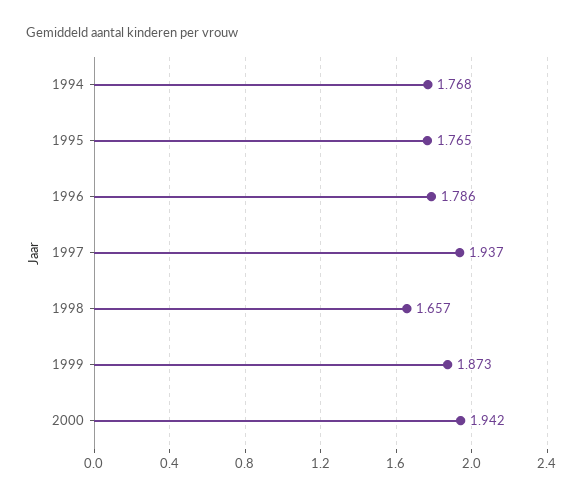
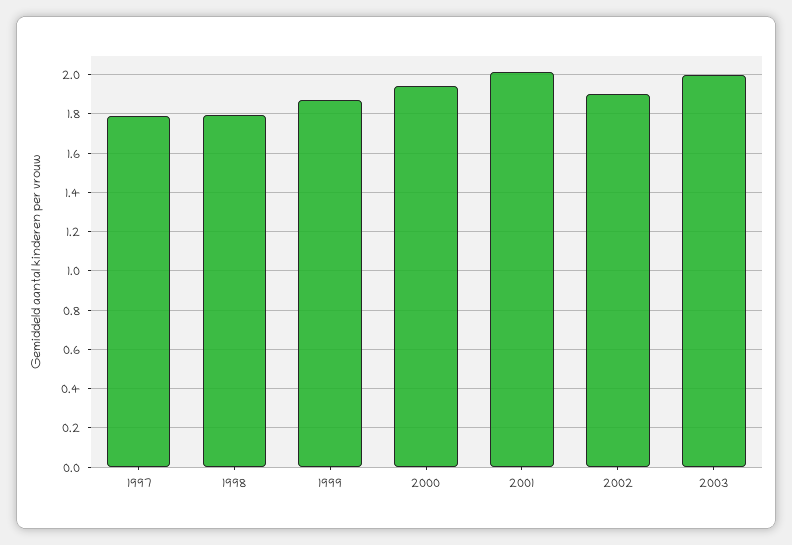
1994: 1.768 -> none
1995: 1.765 -> none
1996: 1.786 -> none
1997: 1.937 -> 1.8
1998: 1.657 -> 1.8
2001: none -> 2
2002: none -> 1.9
2003: none -> 2

